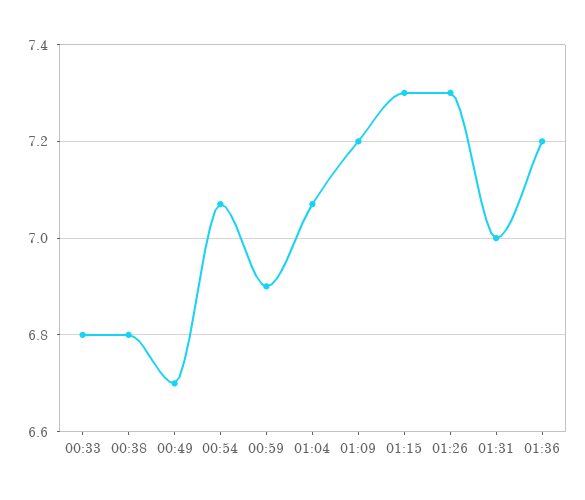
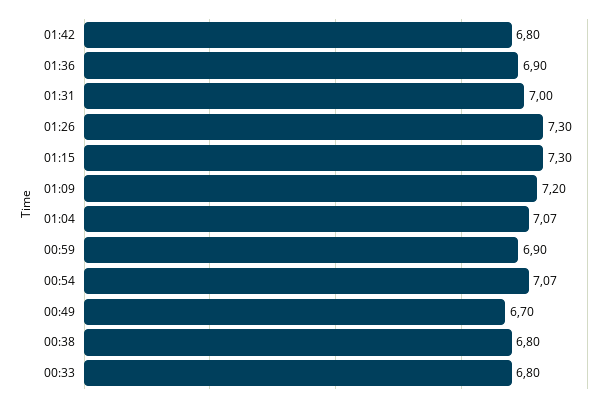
01:36: 7.2 -> 6.9
01:42: none -> 6.8

